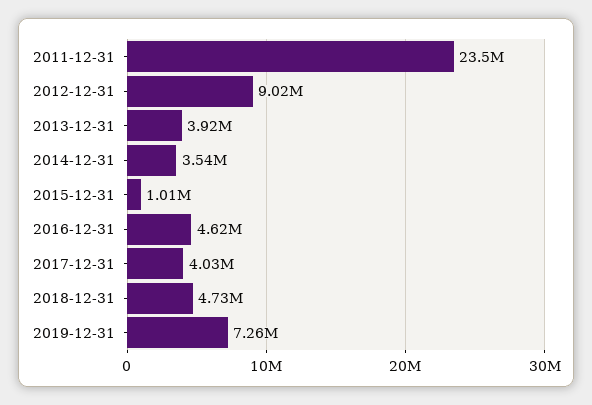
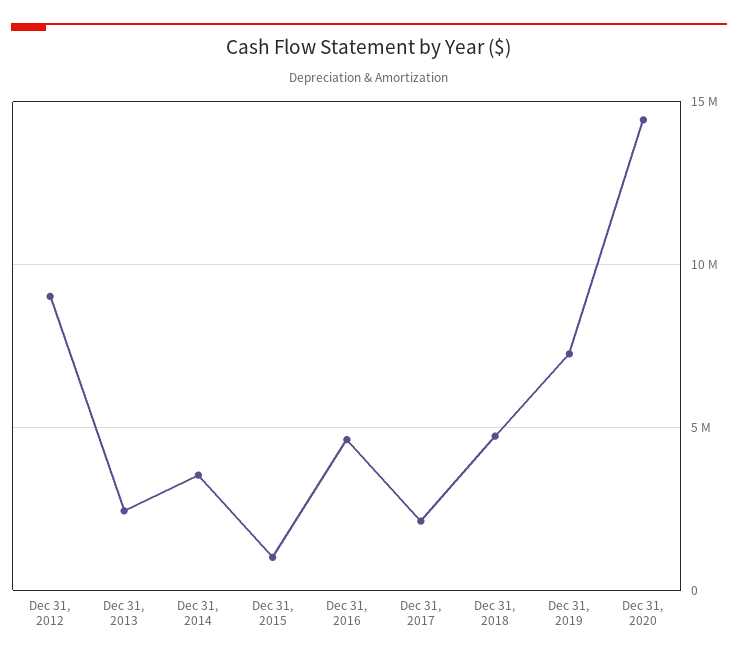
2011-12-31: 23500000 -> none
2013-12-31: 3920000 -> 2500000
2017-12-31: 4030000 -> 2000000
Dec 31, 2020: none -> 14500000

